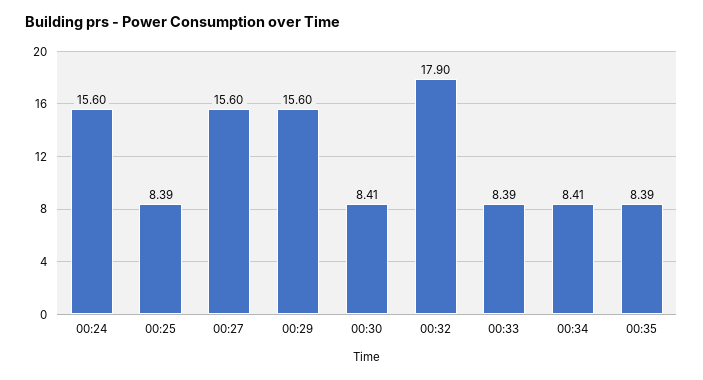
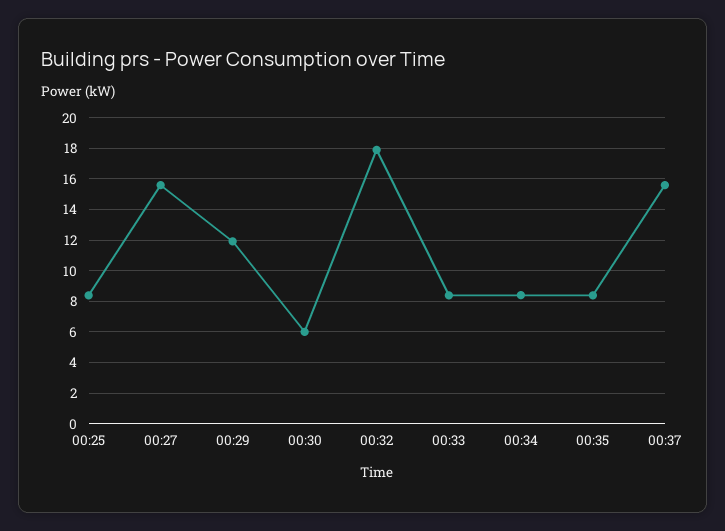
00:24: 15.6 -> none
00:29: 15.6 -> 12
00:30: 8.41 -> 6
00:37: none -> 15.5

